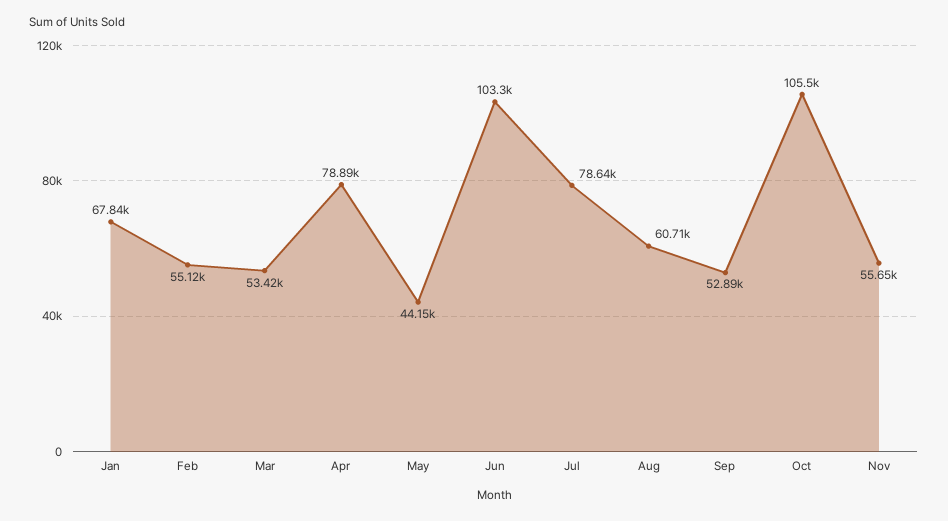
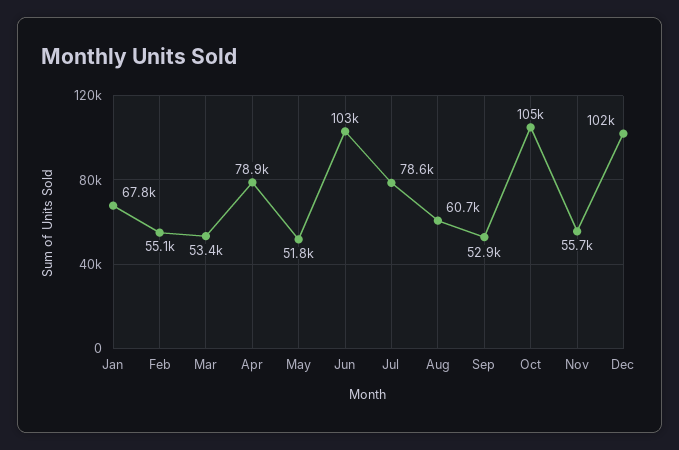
May: 44150 -> 51800
Dec: none -> 102000

